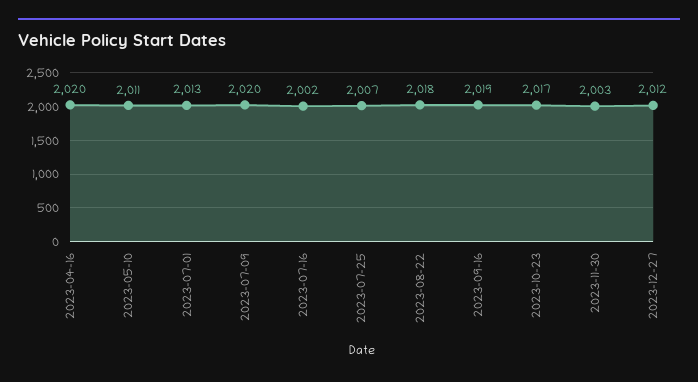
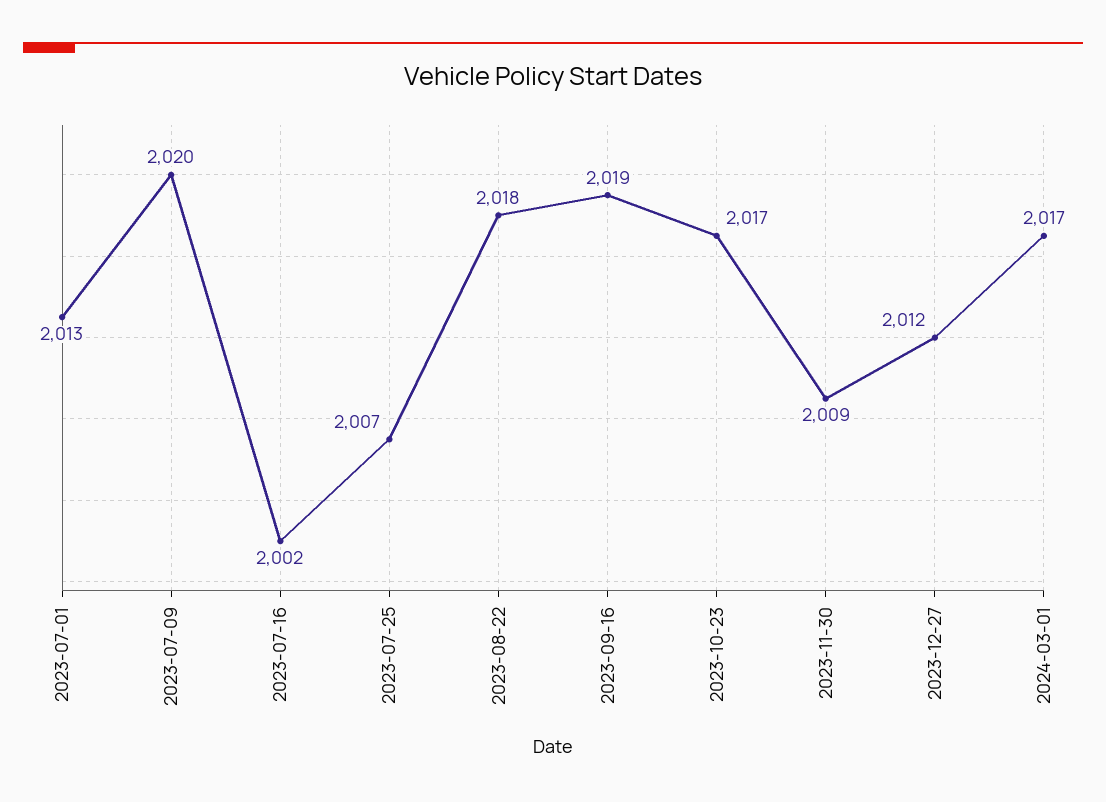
2023-04-16: 2020 -> none
2023-05-10: 2011 -> none
2023-11-30: 2003 -> 2009
2024-03-01: none -> 2017

